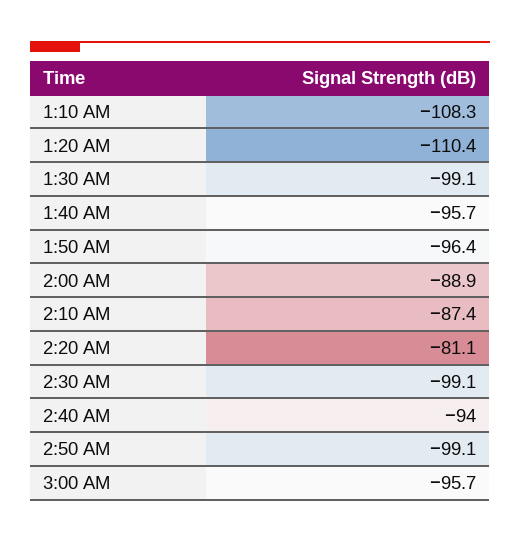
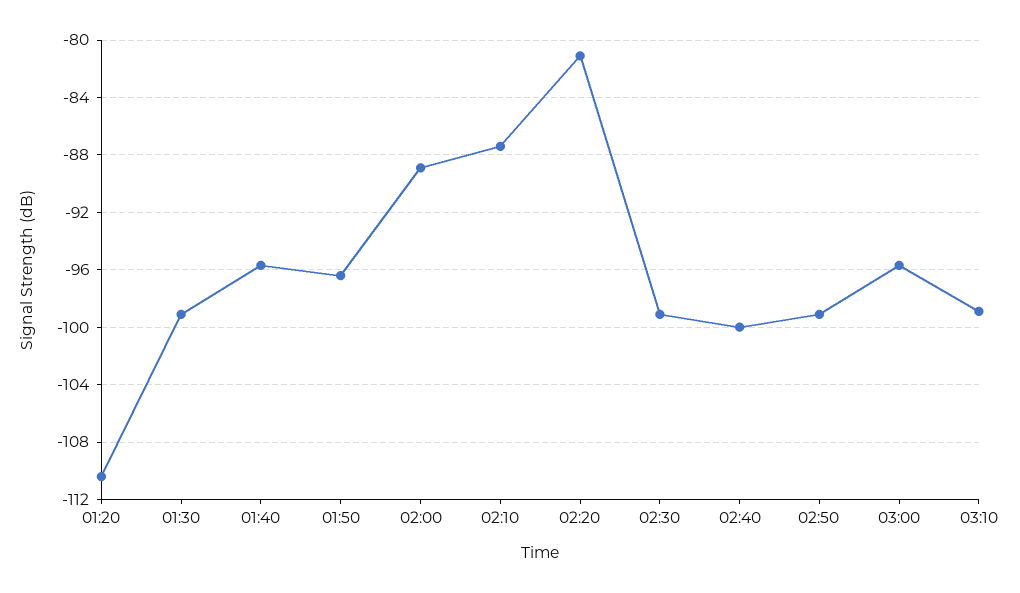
1:10 AM: -108.3 -> none
2:40 AM: -94 -> -100
03:10: none -> -99

